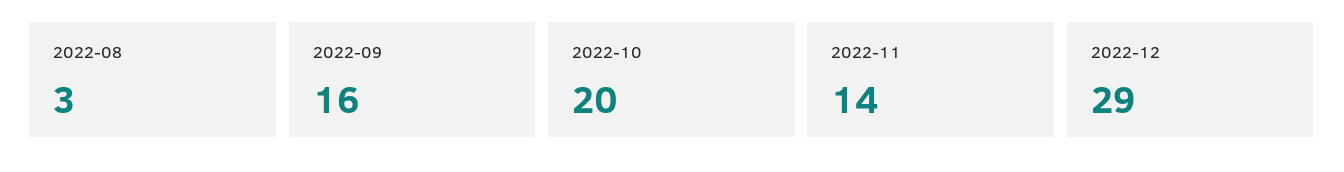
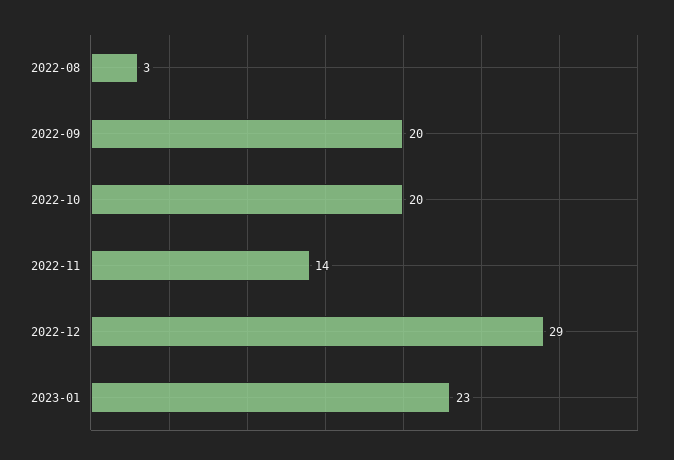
2022-09: 16 -> 20
2023-01: none -> 23

